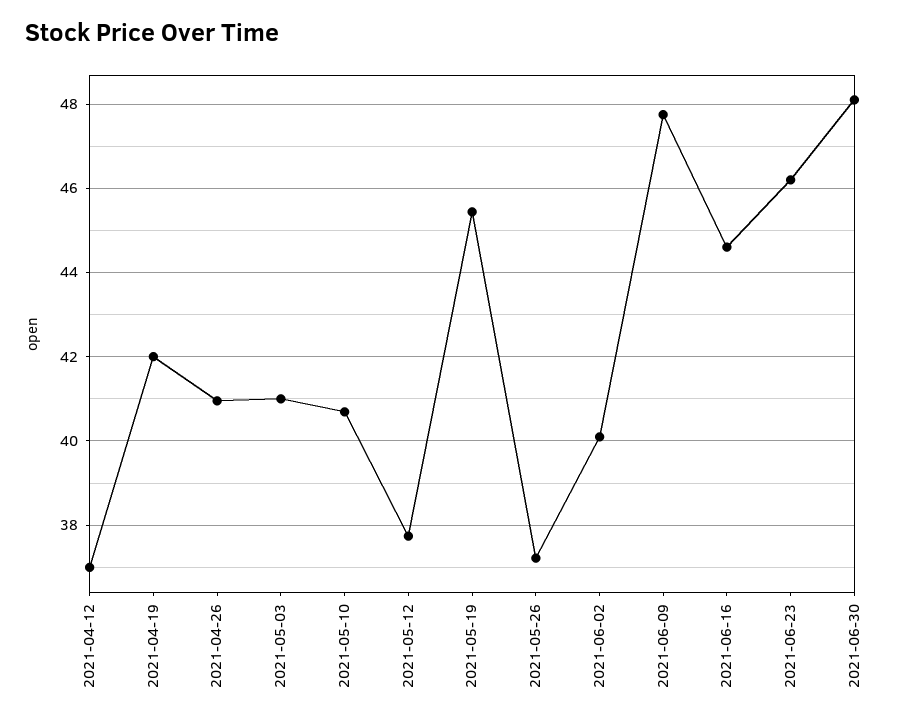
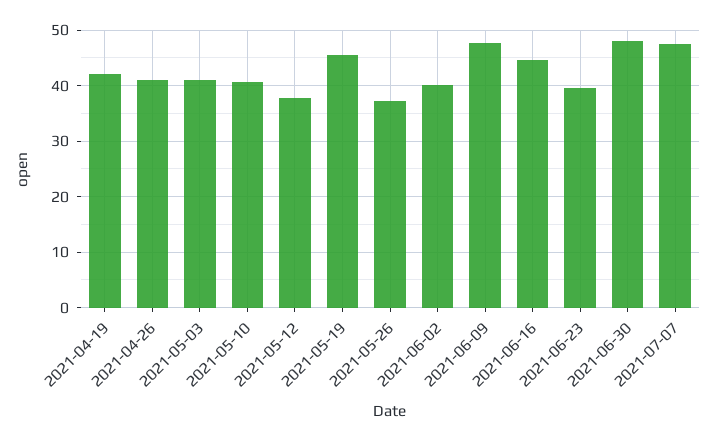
2021-04-12: 37 -> none
2021-06-23: 46.2 -> 40
2021-07-07: none -> 48

